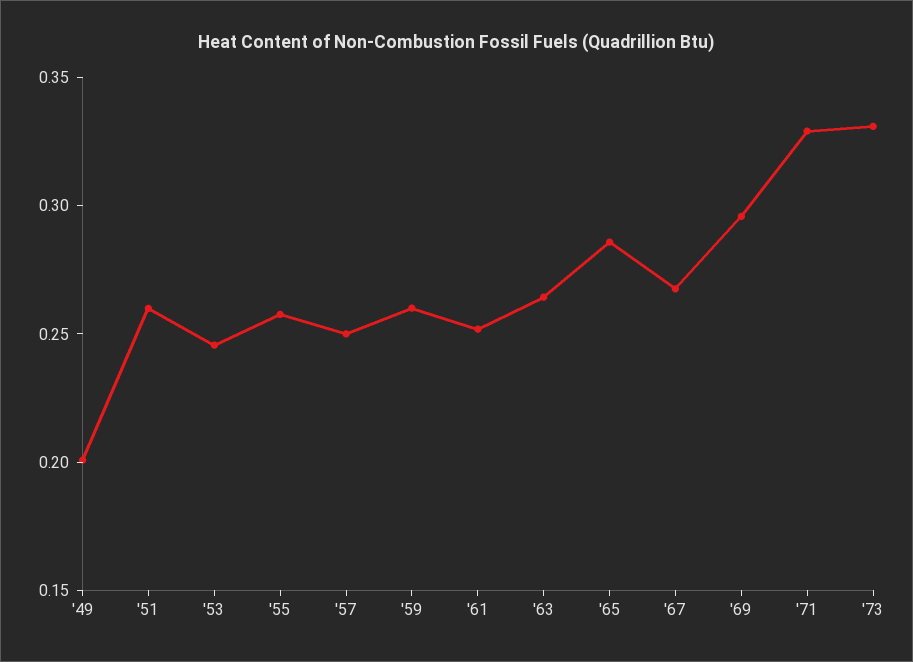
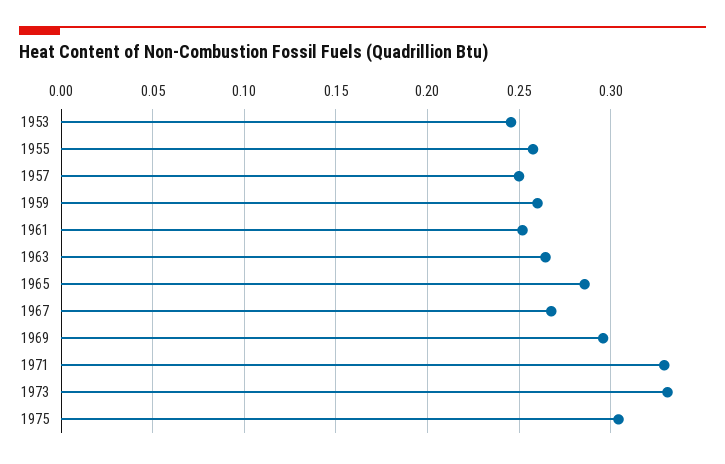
'49: 0.2 -> none
'51: 0.26 -> none
1975: none -> 0.305

